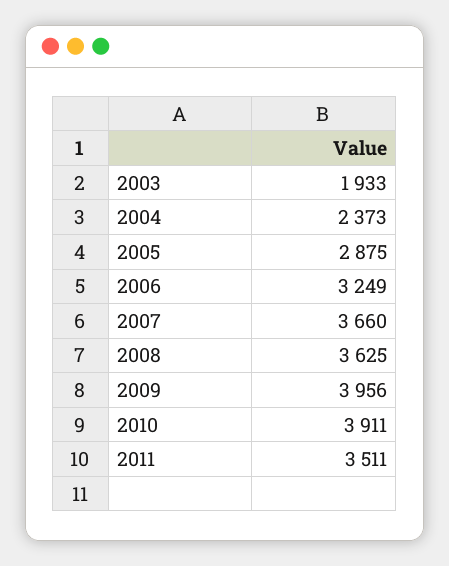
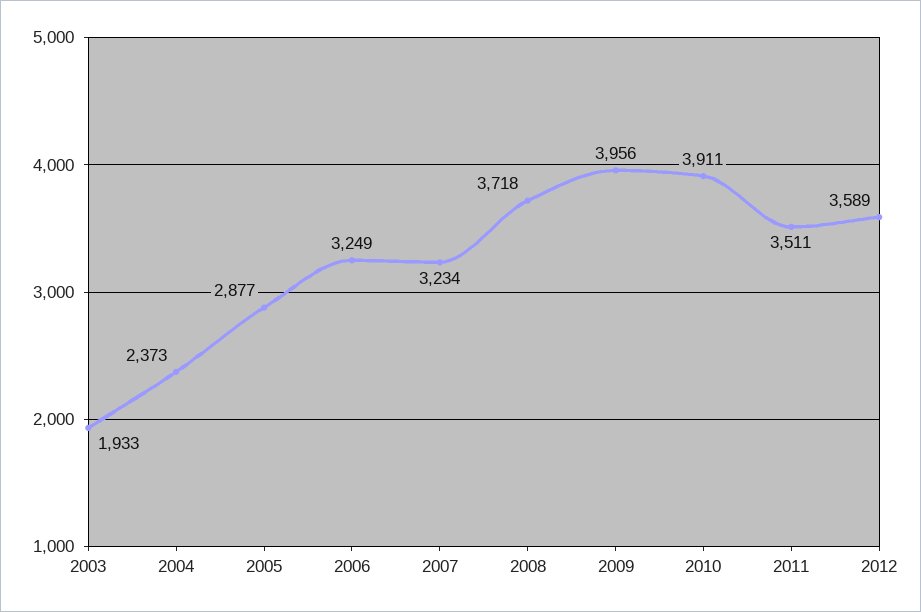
2005: 2875 -> 2877
2007: 3660 -> 3234
2008: 3625 -> 3718
2012: none -> 3589

